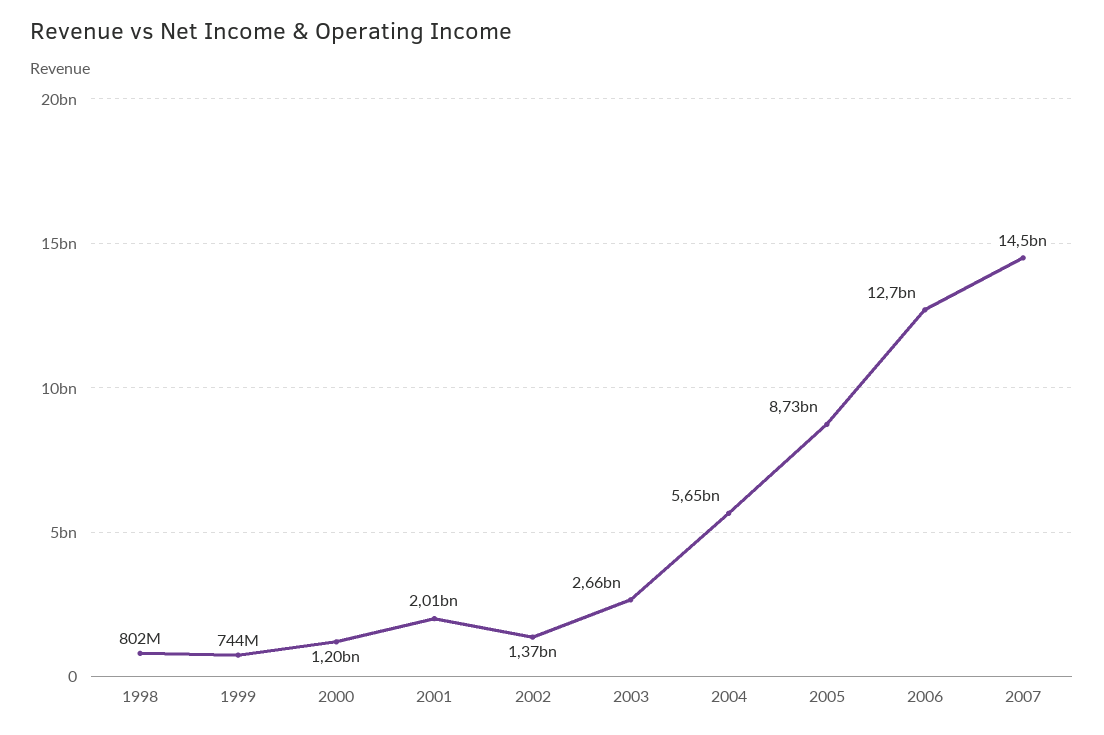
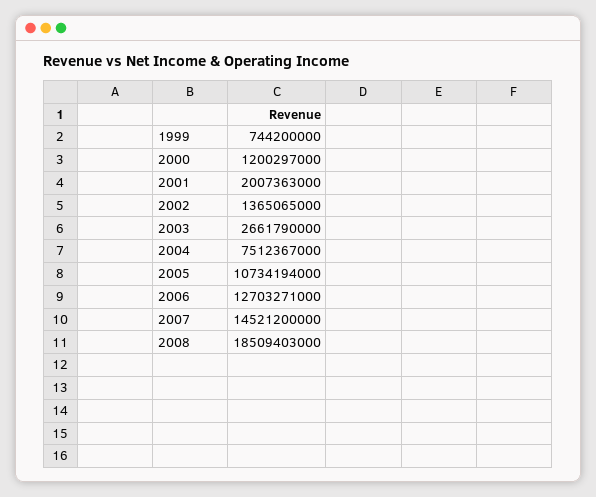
1998: 802000000 -> none
2004: 5650000000 -> 7512367000
2005: 8730000000 -> 10734194000
2008: none -> 18509403000

